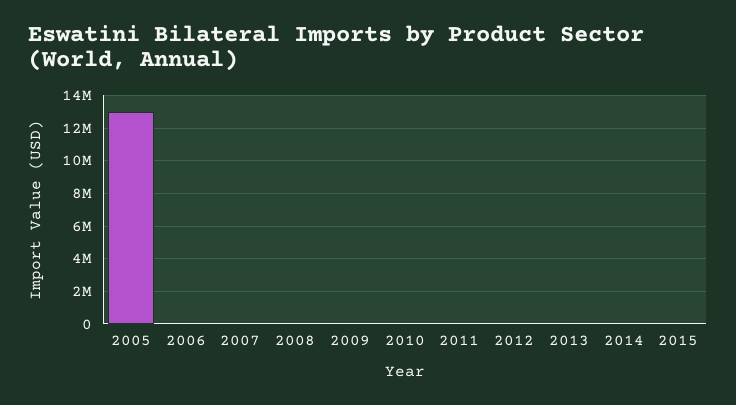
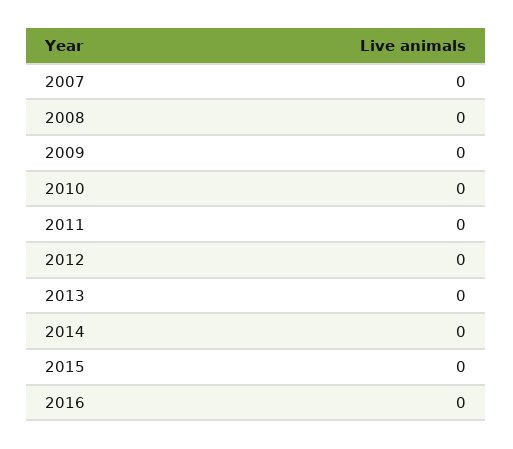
2005: 13000000 -> none
2006: 0 -> none
2016: none -> 0

